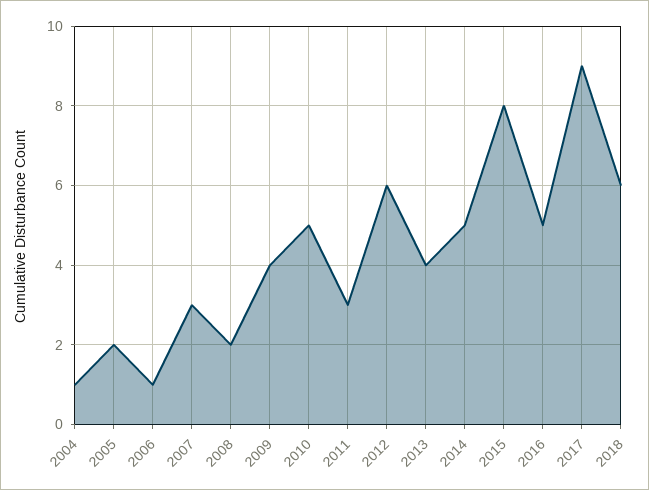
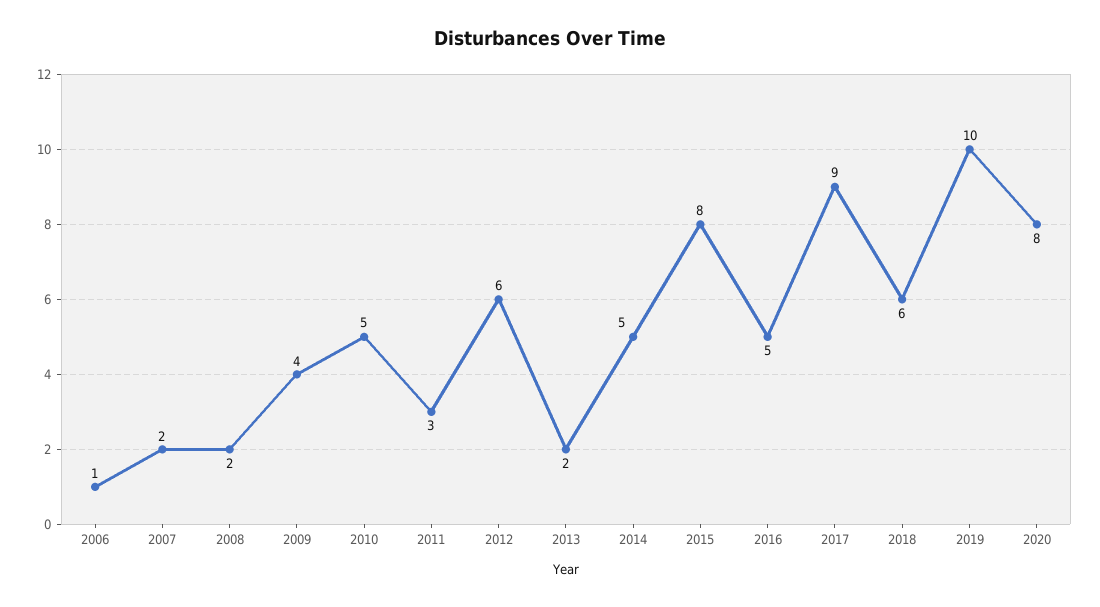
2004: 1 -> none
2005: 2 -> none
2007: 3 -> 2
2013: 4 -> 2
2019: none -> 10
2020: none -> 8

